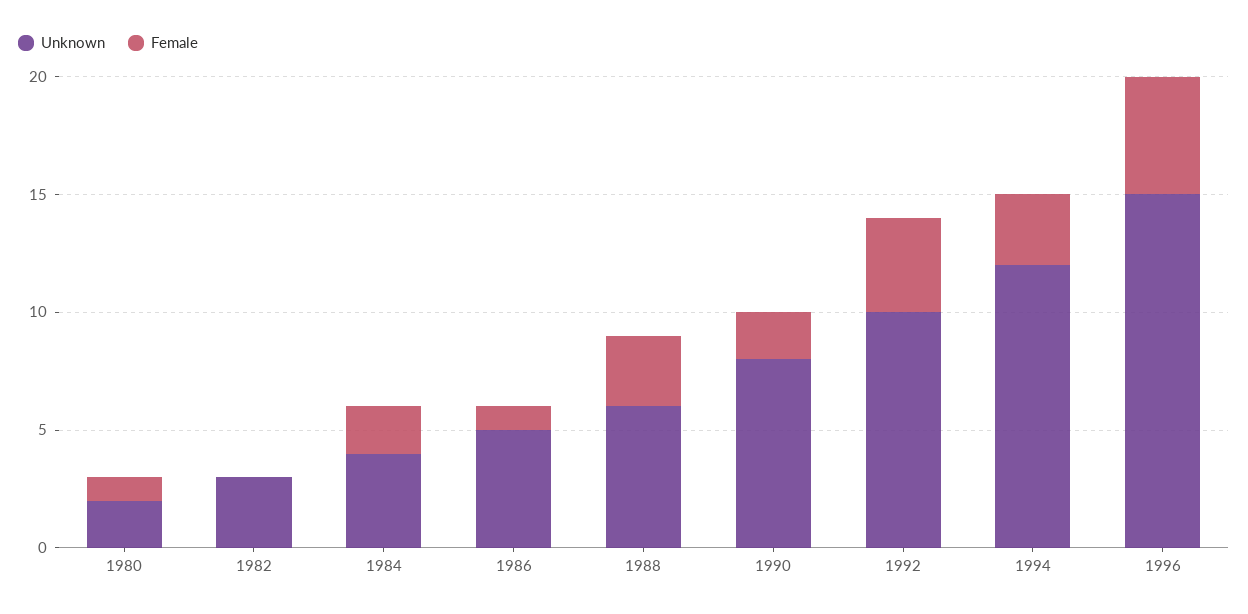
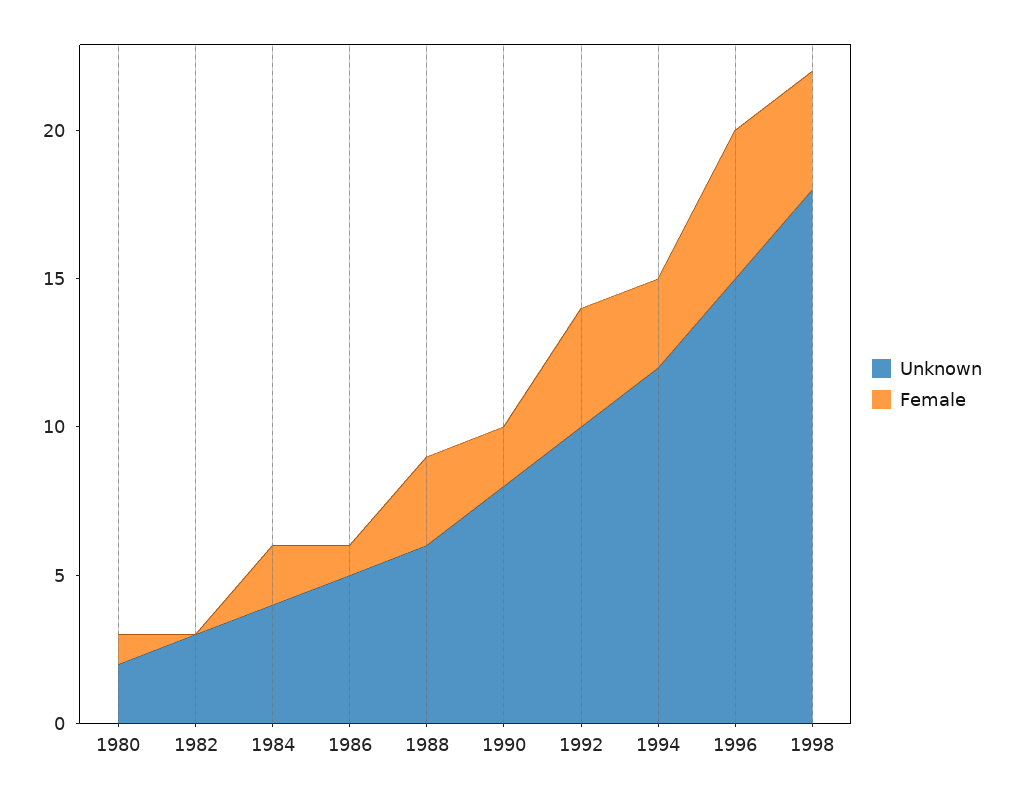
Unknown, 1998: none -> 18
Female, 1998: none -> 4

